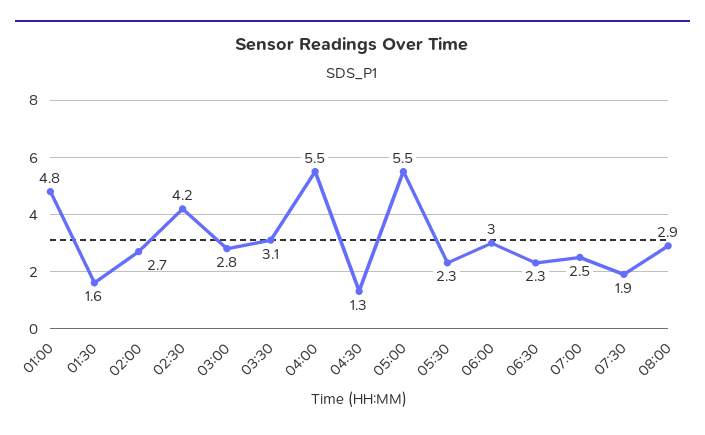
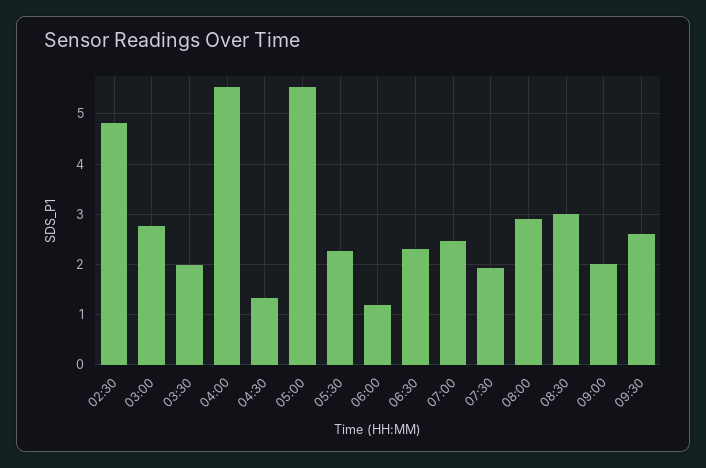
01:00: 4.8 -> none
01:30: 1.6 -> none
02:00: 2.7 -> none
02:30: 4.2 -> 4.8
03:30: 3.1 -> 2
06:00: 3 -> 1.2
08:30: none -> 3
09:00: none -> 2
09:30: none -> 2.6

